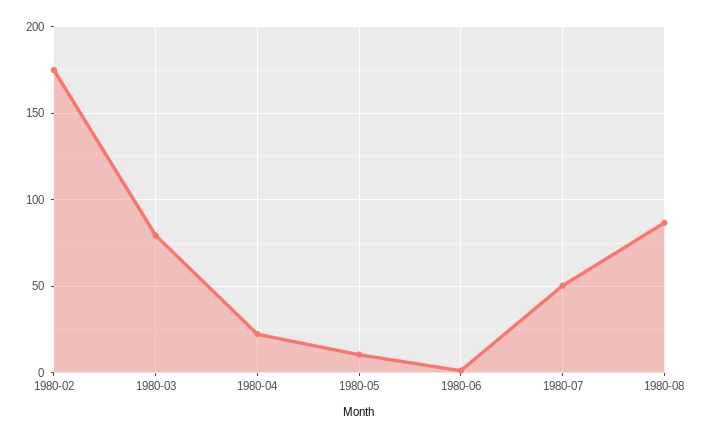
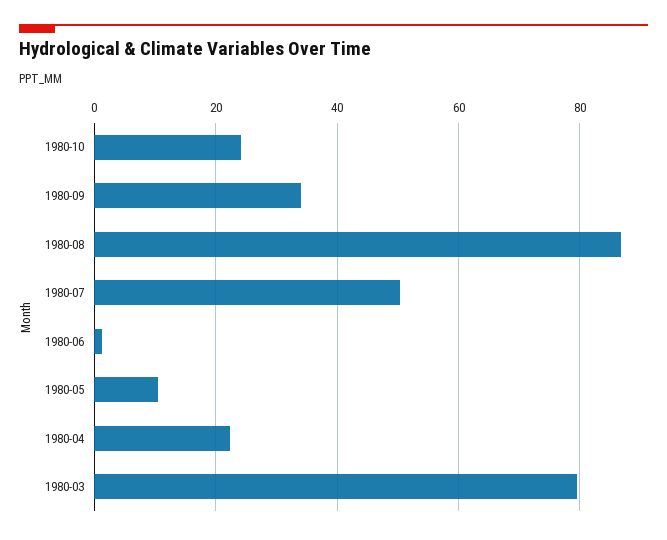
1980-02: 175 -> none
1980-10: none -> 24
1980-09: none -> 34

